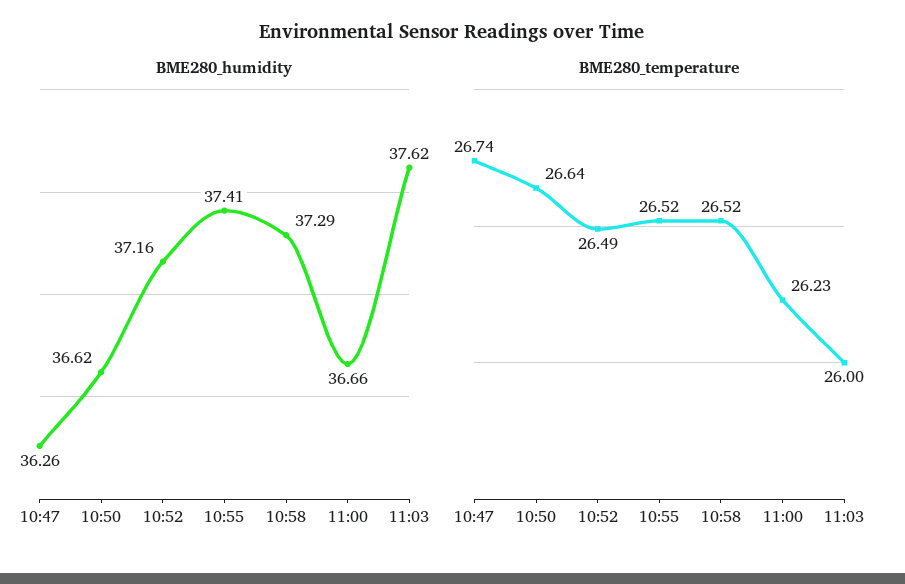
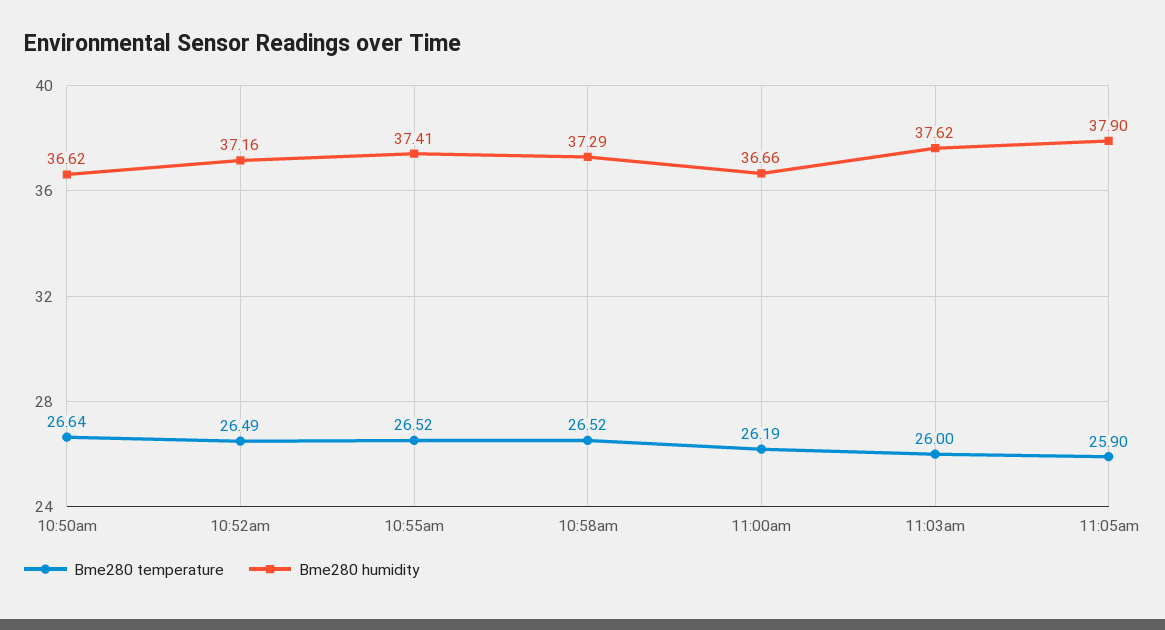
BME280_humidity, 10:47: 36.26 -> none
BME280_temperature, 10:47: 26.74 -> none
BME280_temperature, 11:00: 26.23 -> 26.19
BME280_temperature, 11:05am: none -> 25.9
BME280_humidity, 11:05am: none -> 37.9

